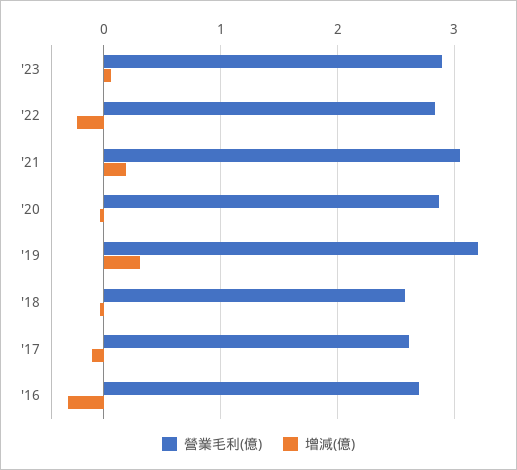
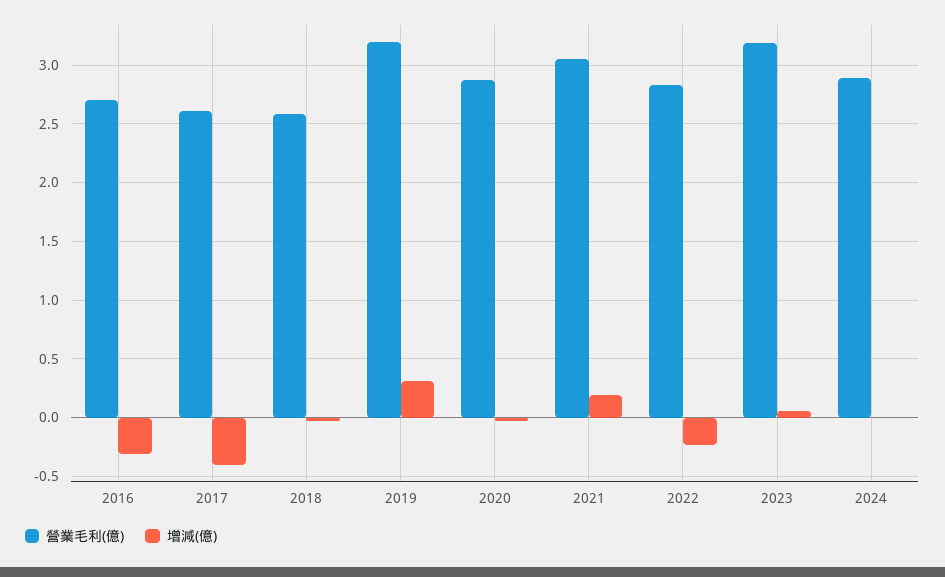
營業毛利(億), '23: 2.9 -> 3.2
增減(億), '17: -0.1 -> -0.4
營業毛利(億), 2024: none -> 2.9
增減(億), 2024: none -> 0

